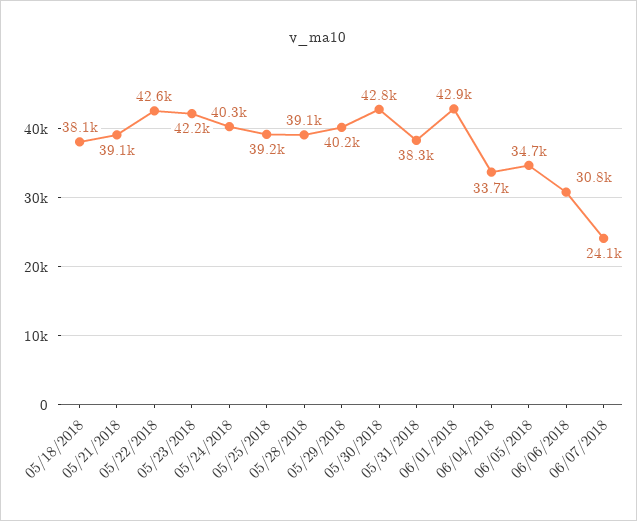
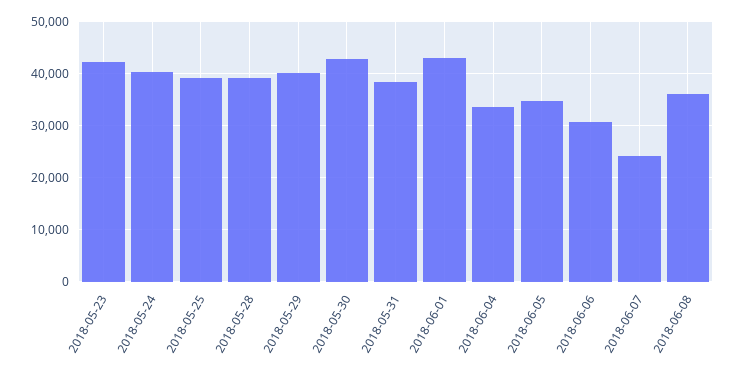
05/18/2018: 38100 -> none
05/21/2018: 39100 -> none
05/22/2018: 42600 -> none
2018-06-08: none -> 36000

